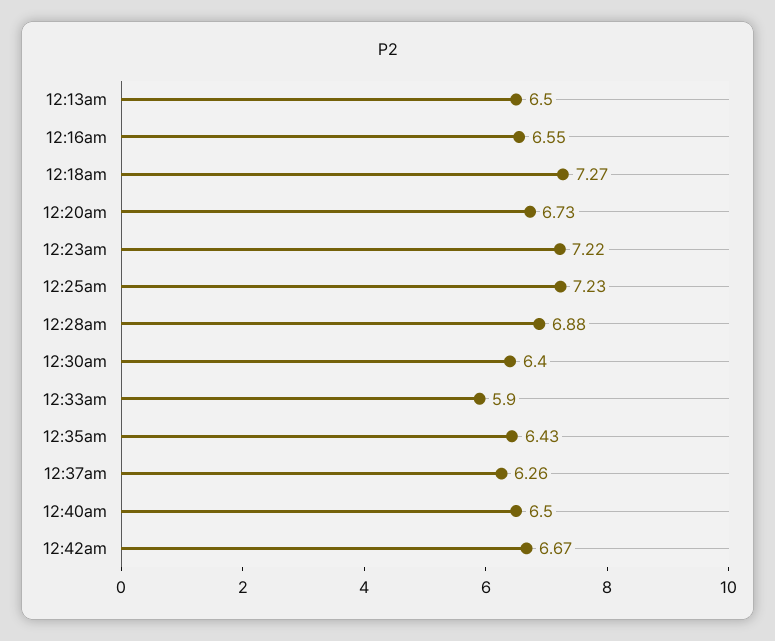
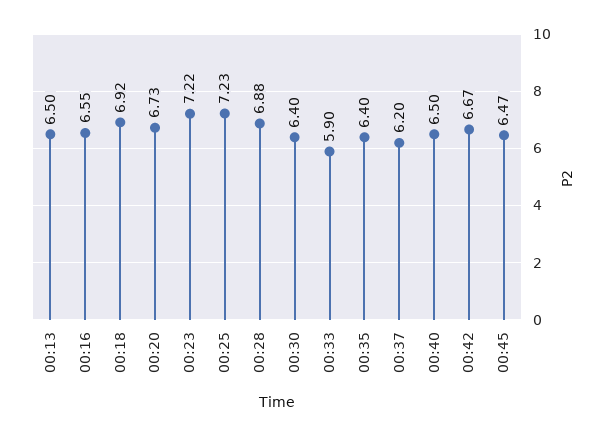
12:18am: 7.27 -> 6.92
12:35am: 6.43 -> 6.4
12:37am: 6.26 -> 6.2
00:45: none -> 6.47

